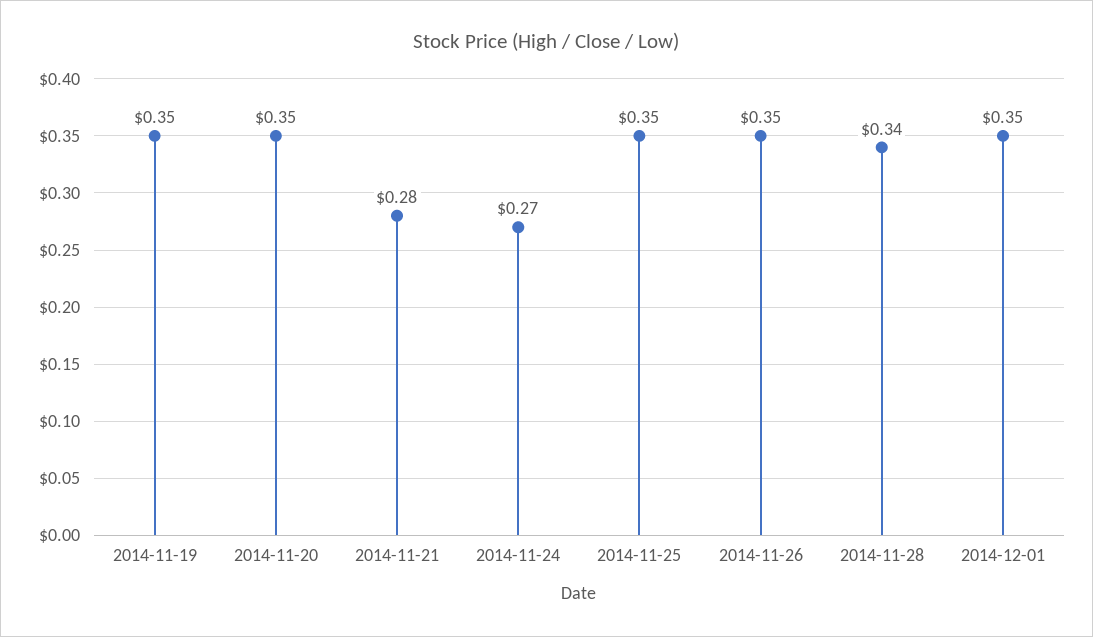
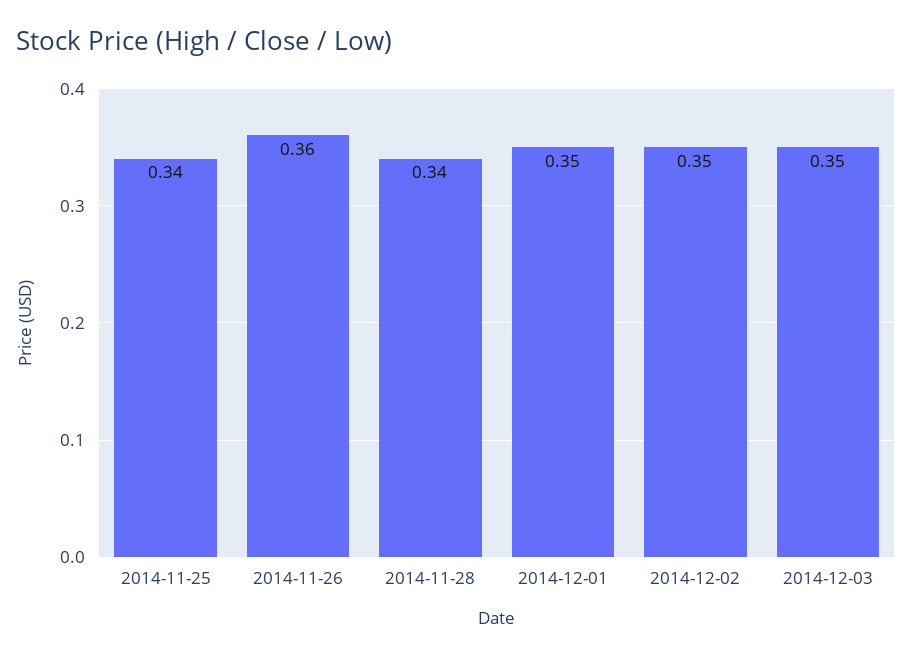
2014-11-19: 0.35 -> none
2014-11-20: 0.35 -> none
2014-11-21: 0.28 -> none
2014-11-24: 0.27 -> none
2014-11-25: 0.35 -> 0.34
2014-11-26: 0.35 -> 0.36
2014-12-02: none -> 0.35
2014-12-03: none -> 0.35

